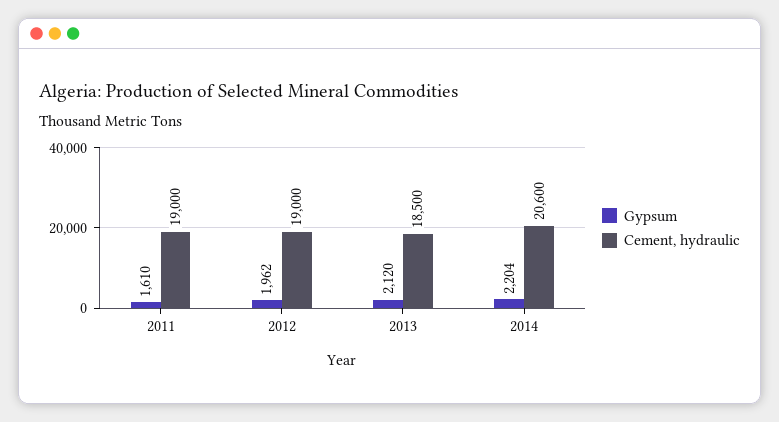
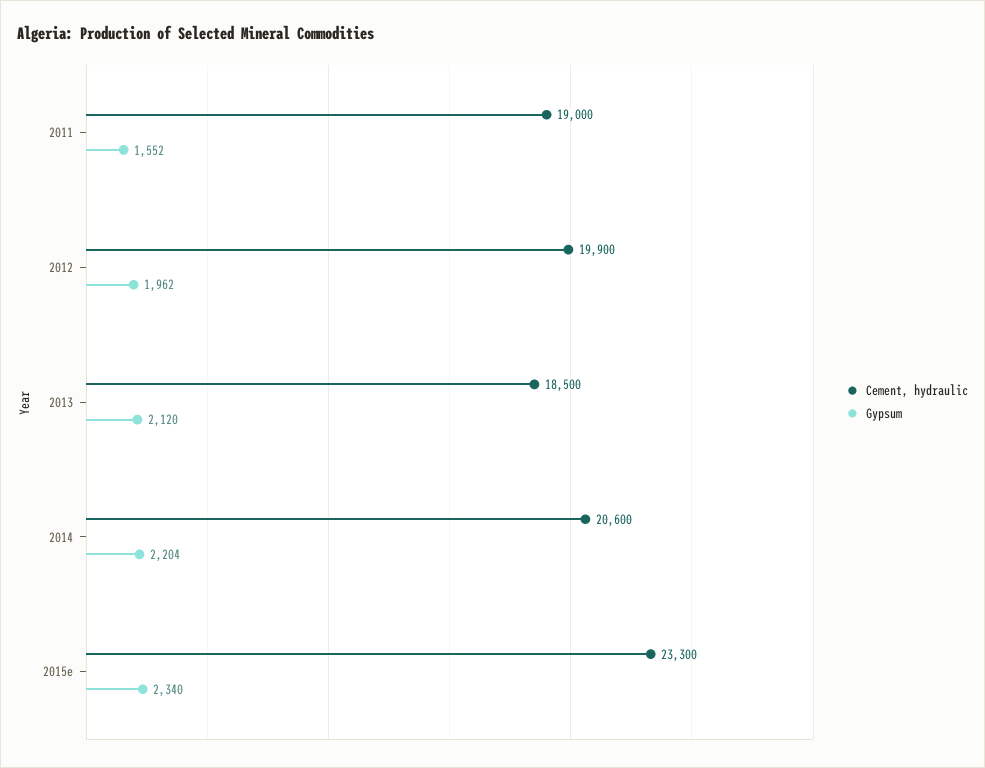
Gypsum, 2011: 1610 -> 1552
Cement, hydraulic, 2012: 19000 -> 19900
Cement, hydraulic, 2015e: none -> 23300
Gypsum, 2015e: none -> 2340

